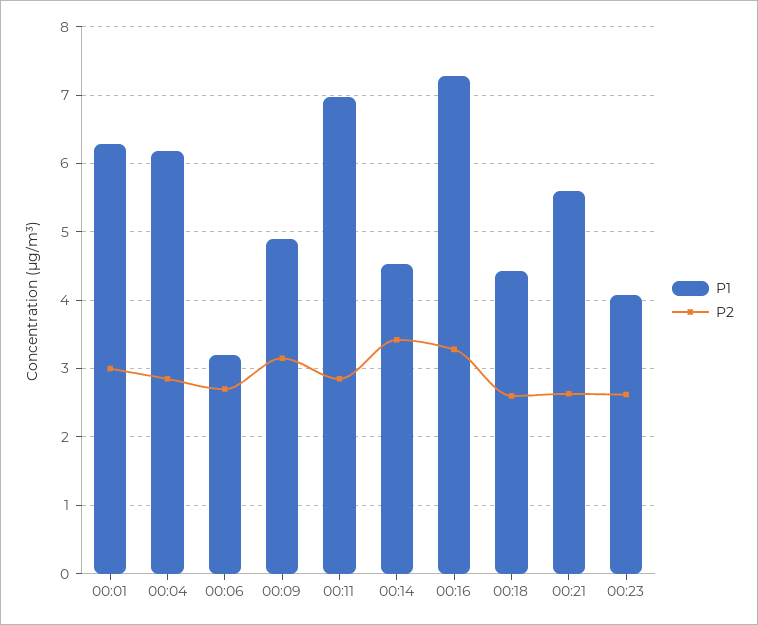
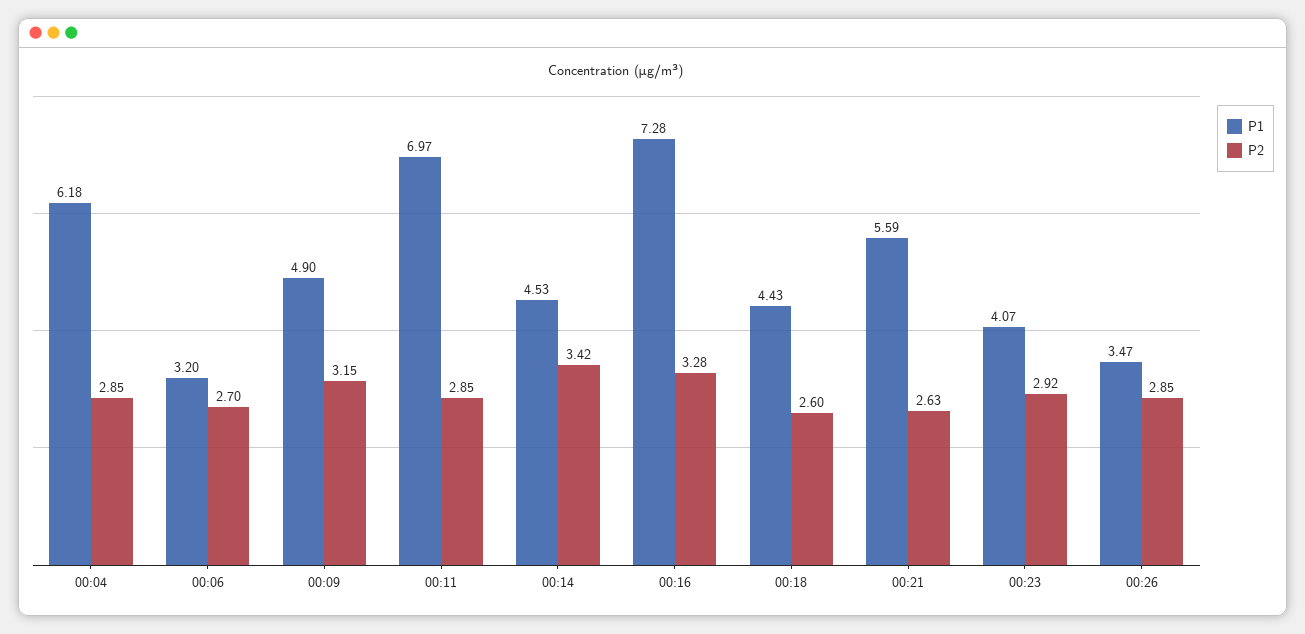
P1, 00:01: 6.3 -> none
P2, 00:01: 3 -> none
P2, 00:23: 2.6 -> 2.92
P1, 00:26: none -> 3.47
P2, 00:26: none -> 2.85

